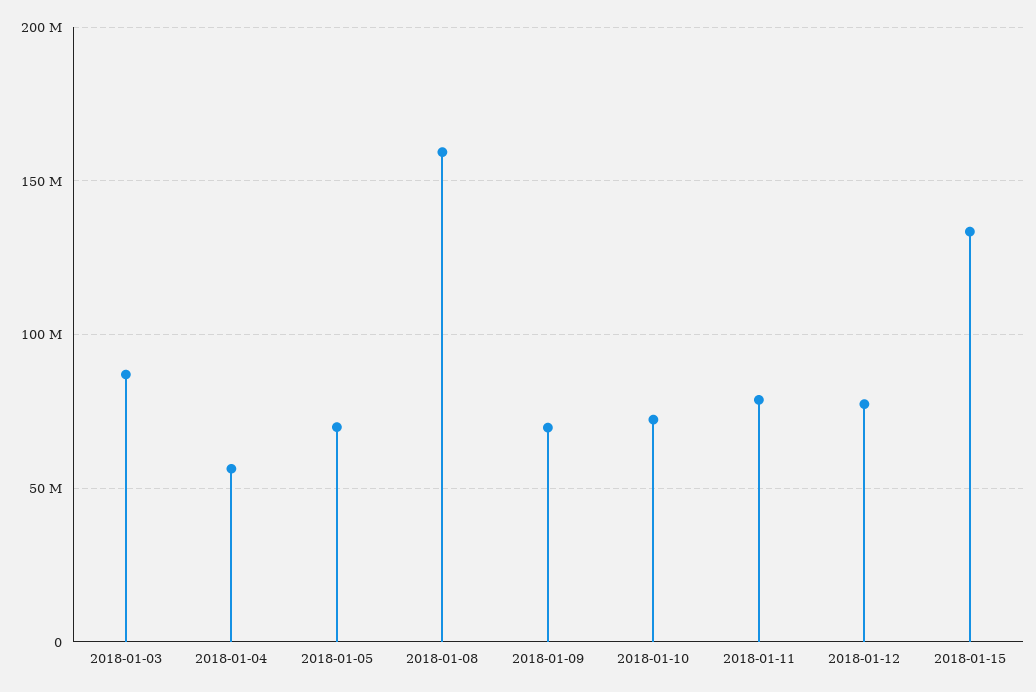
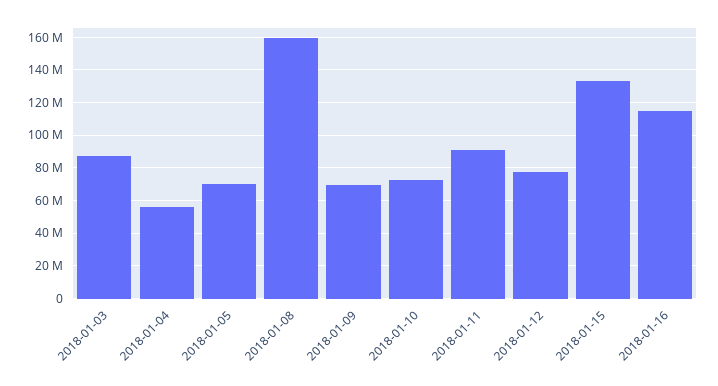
2018-01-11: 80000000 -> 90000000
2018-01-16: none -> 115000000

